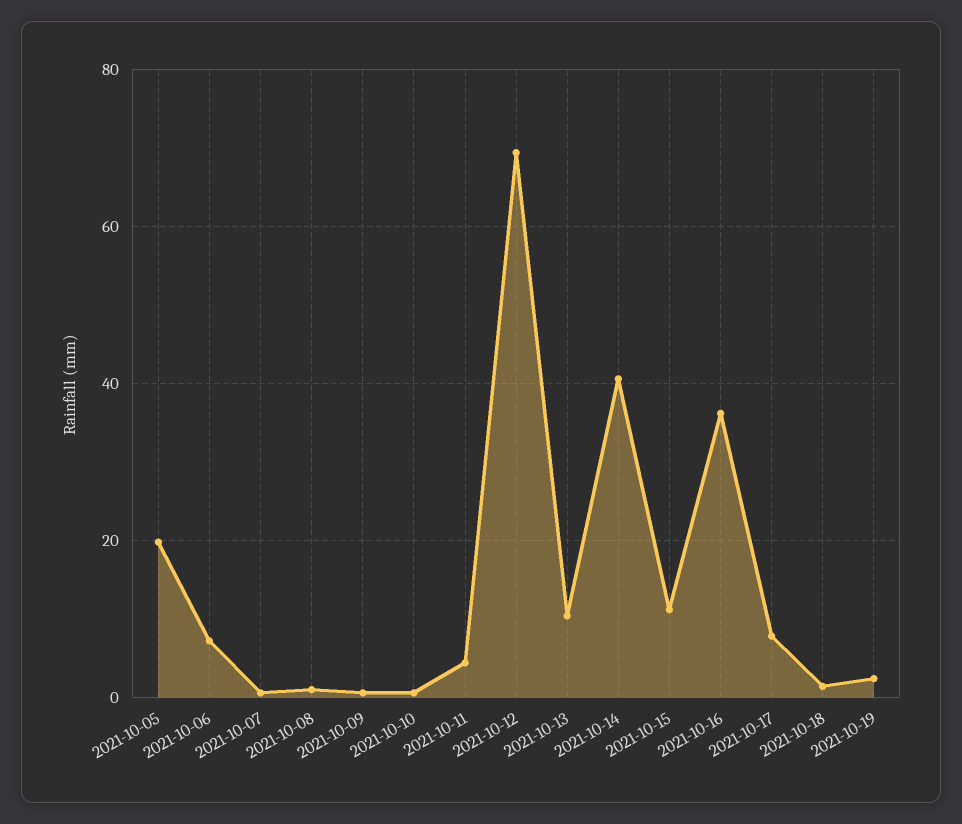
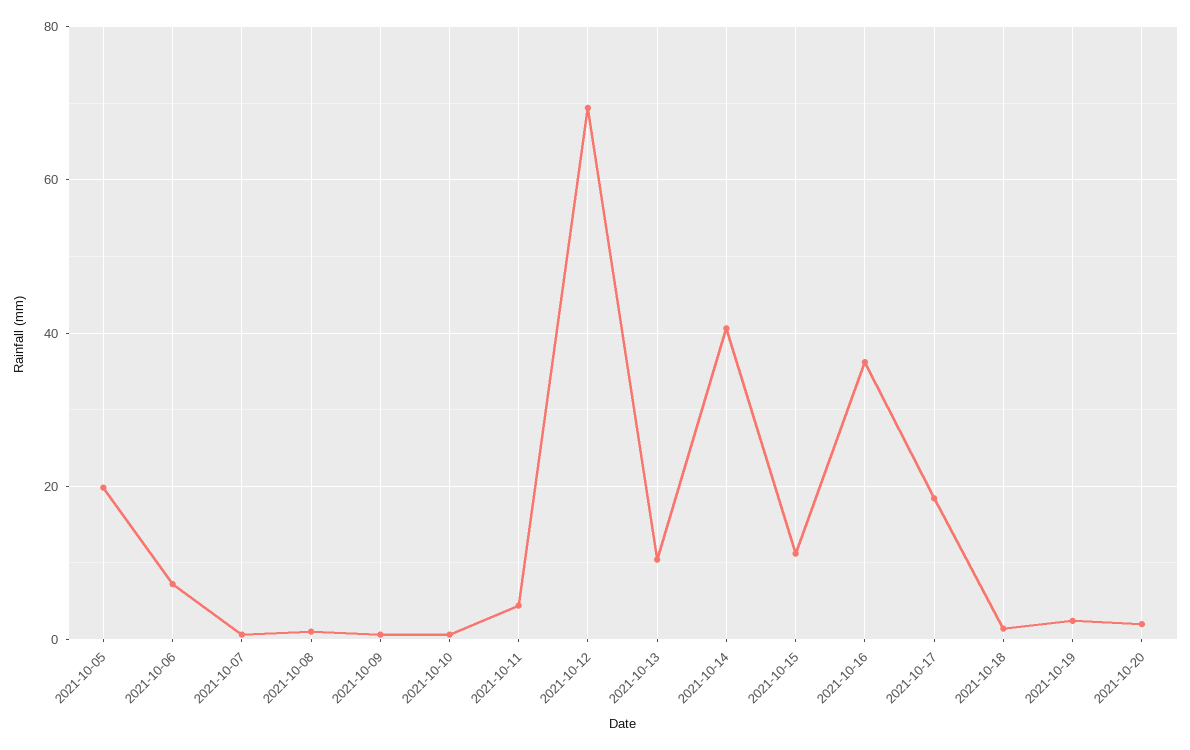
2021-10-17: 8 -> 18
2021-10-20: none -> 2

